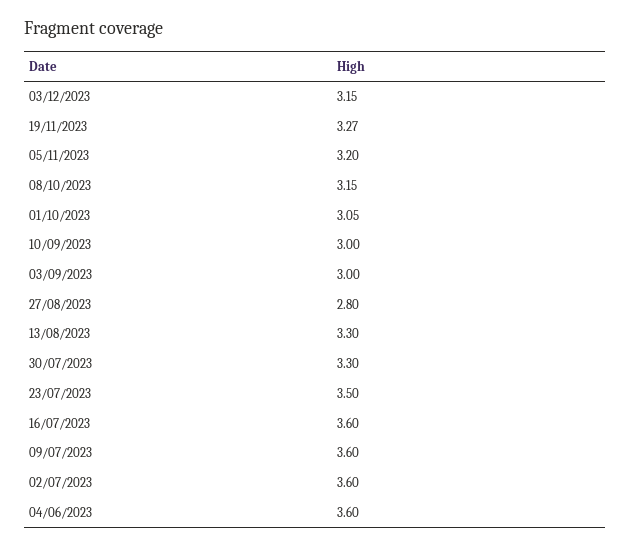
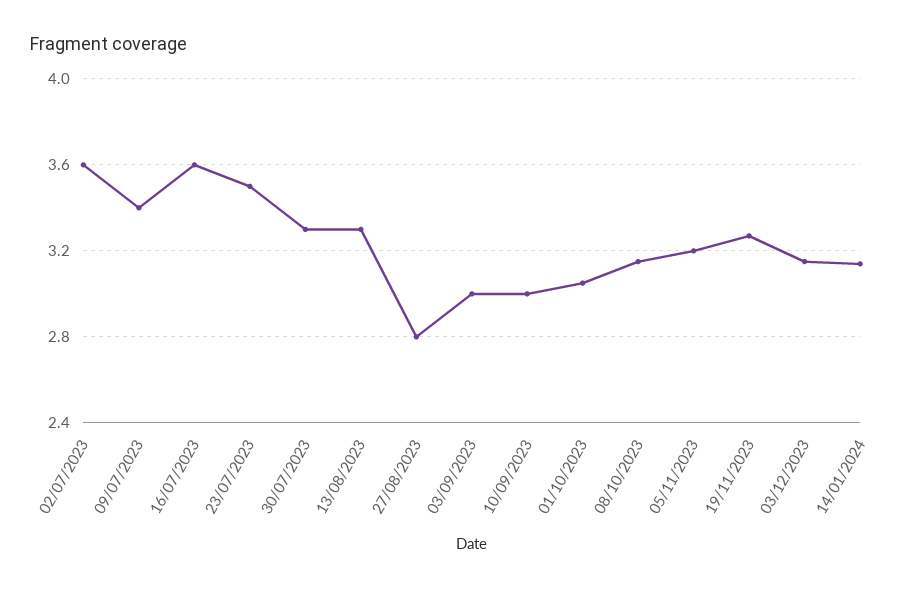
09/07/2023: 3.6 -> 3.4
04/06/2023: 3.6 -> none
14/01/2024: none -> 3.15

